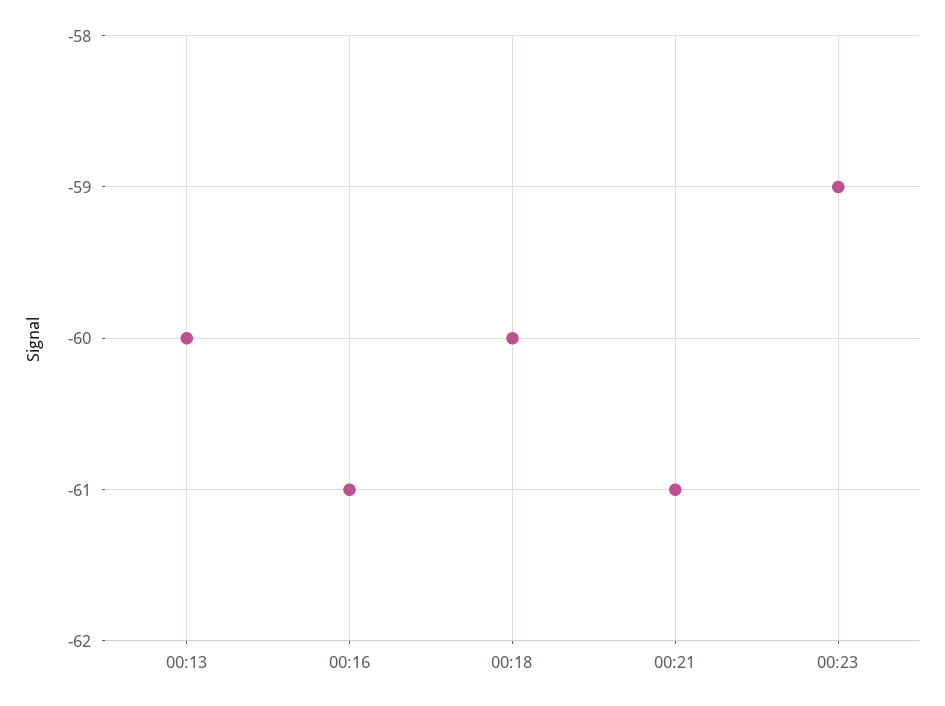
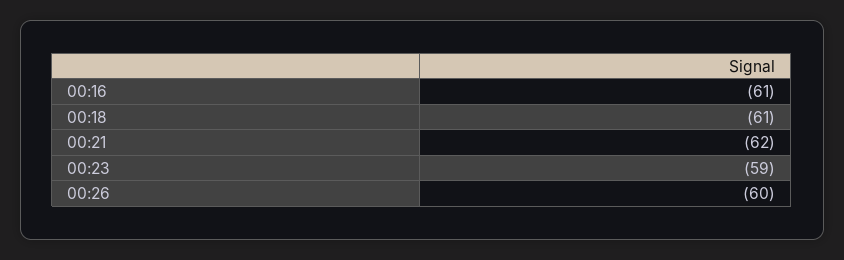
00:13: -60 -> none
00:18: -60 -> -61
00:21: -61 -> -62
00:26: none -> -60

